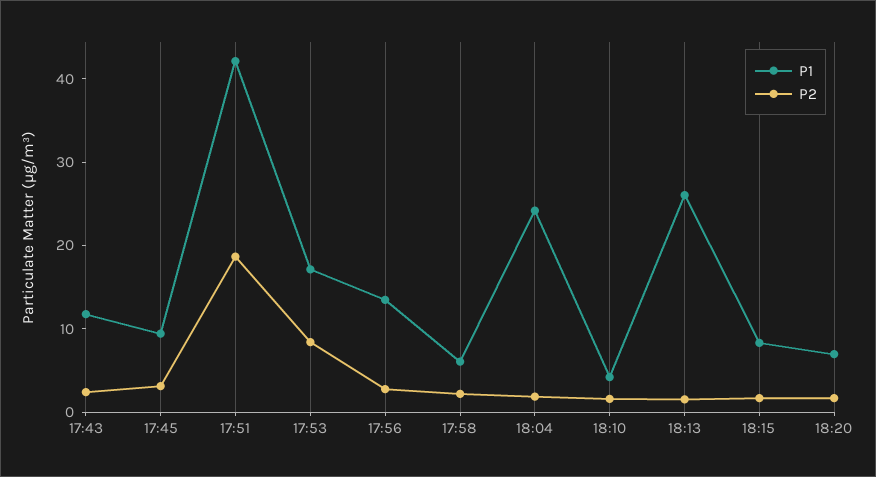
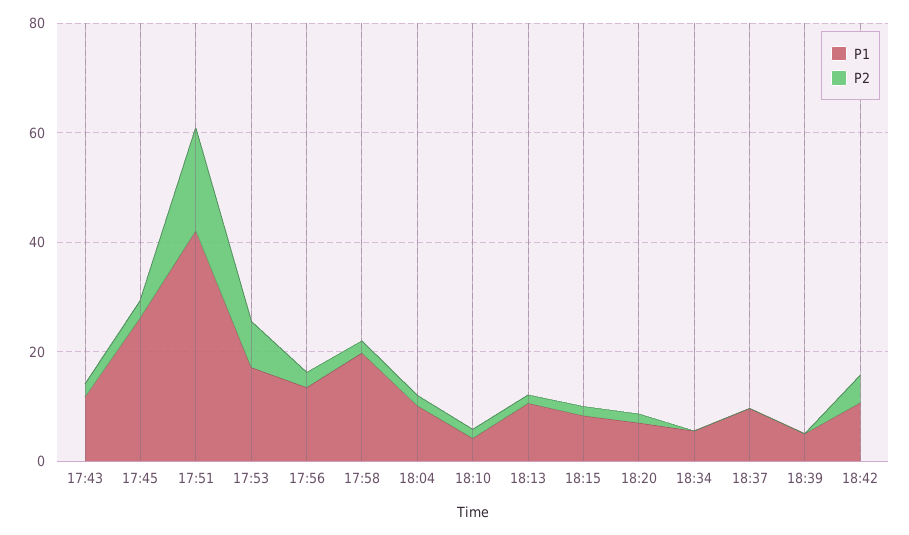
P1, 17:45: 10 -> 25
P1, 17:58: 6 -> 20
P1, 18:04: 24 -> 10
P1, 18:13: 26 -> 10
P1, 18:34: none -> 5
P2, 18:34: none -> 0
P1, 18:37: none -> 10
P2, 18:37: none -> 0
P1, 18:39: none -> 5
P2, 18:39: none -> 0
P1, 18:42: none -> 10
P2, 18:42: none -> 5

